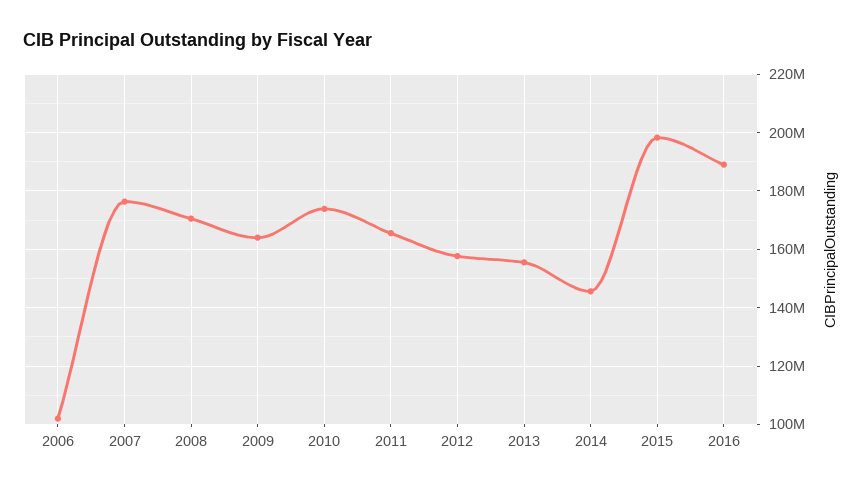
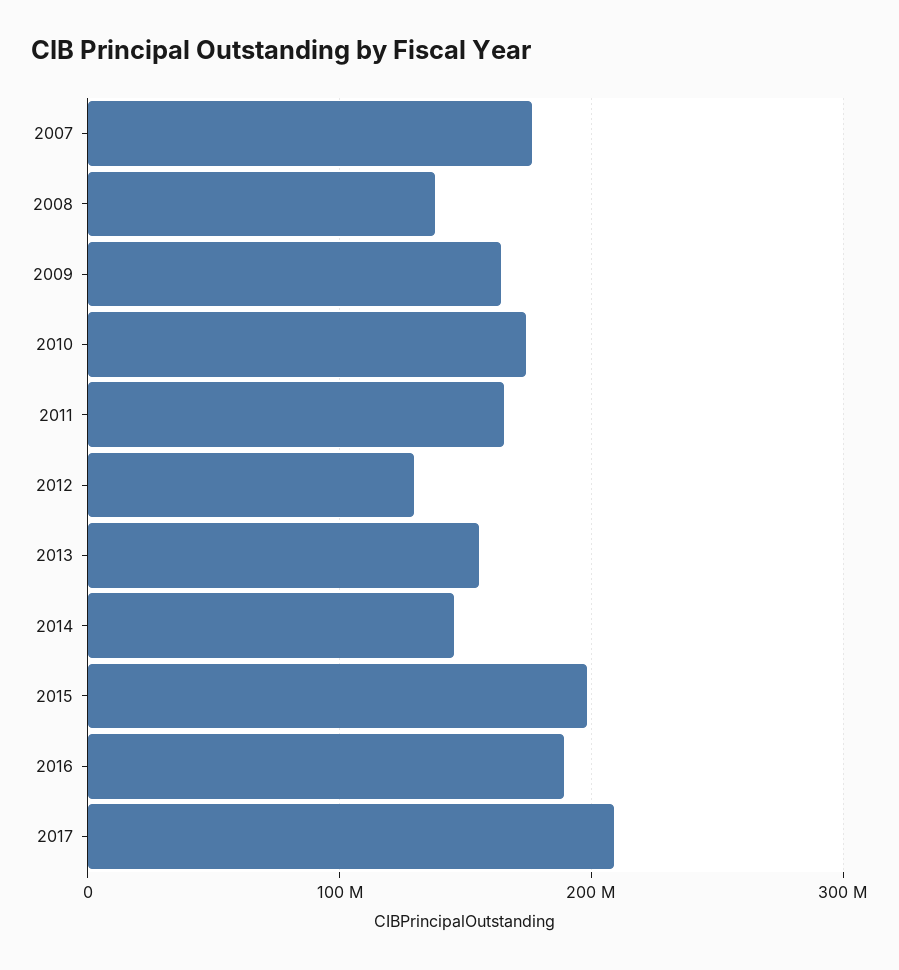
2006: 102500000 -> none
2008: 170000000 -> 140000000
2012: 157500000 -> 130000000
2017: none -> 210000000

